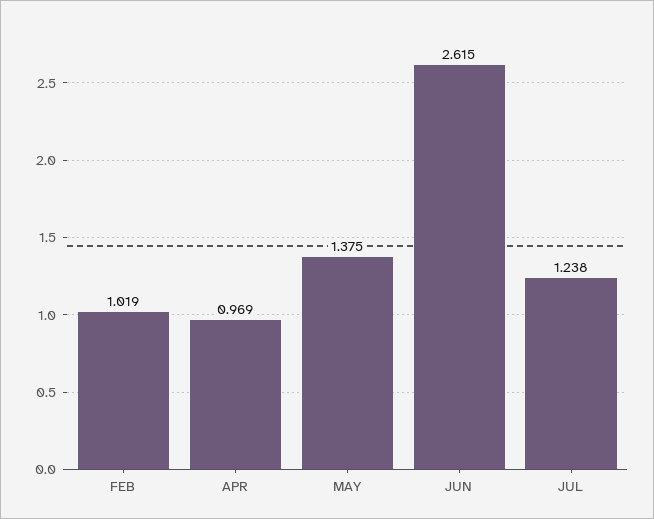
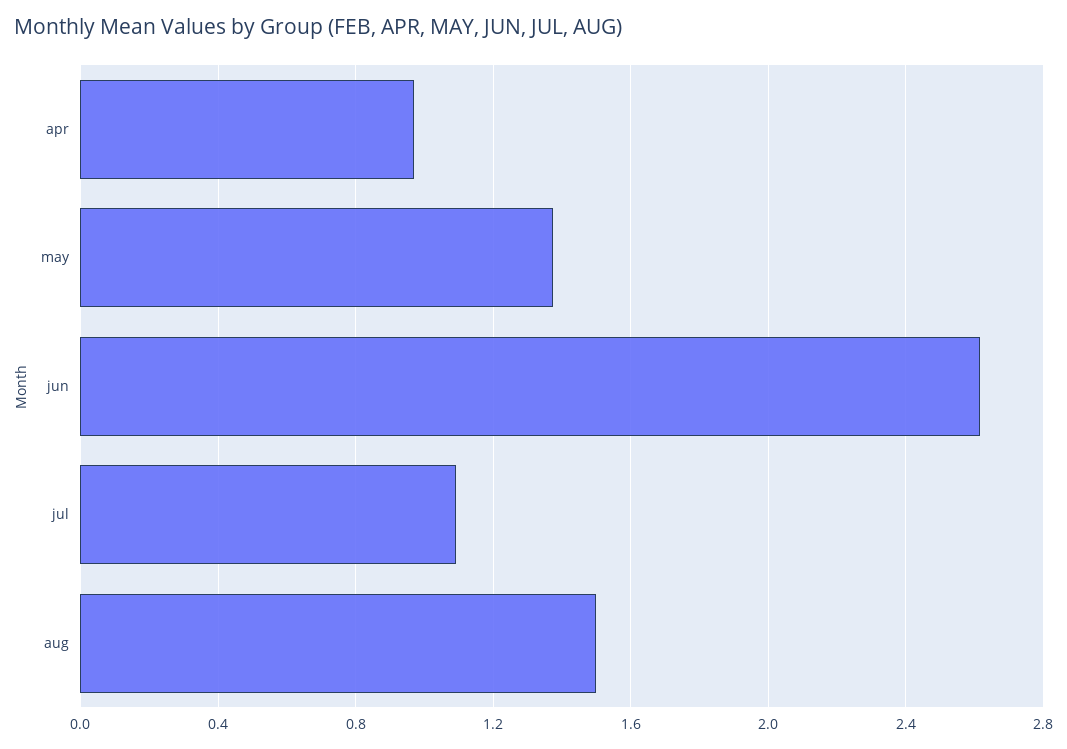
FEB: 1.019 -> none
JUL: 1.238 -> 1.1
aug: none -> 1.5

